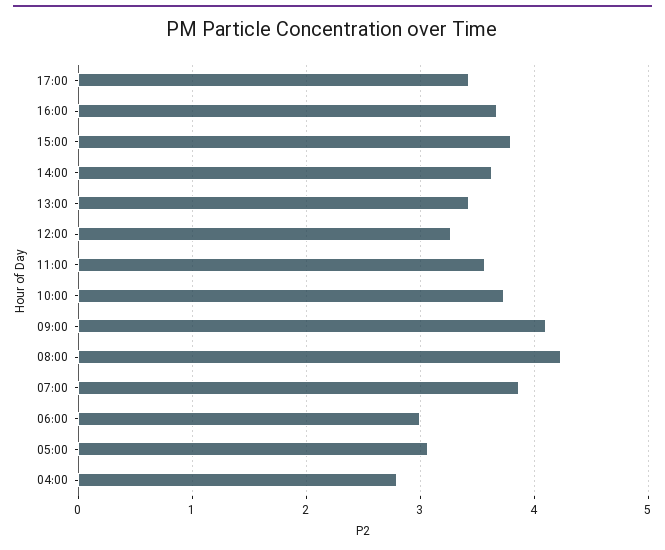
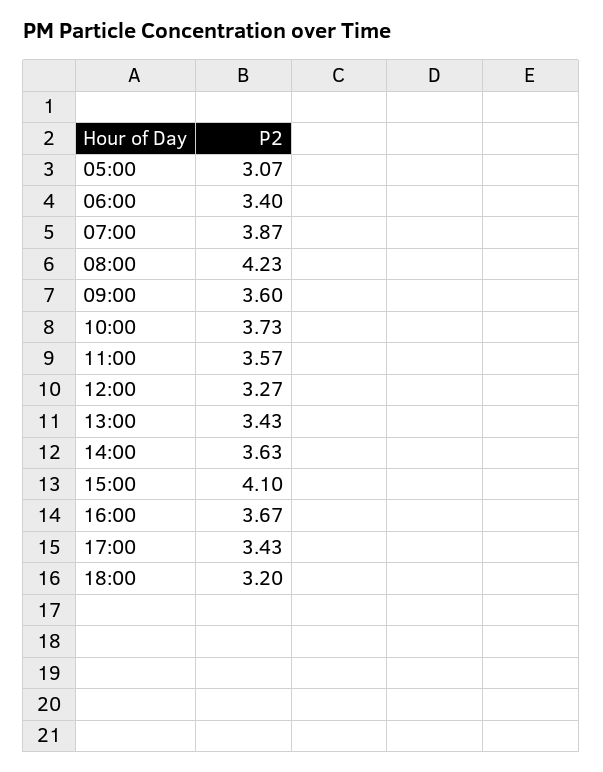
15:00: 3.8 -> 4.1
09:00: 4.1 -> 3.6
06:00: 3 -> 3.4
04:00: 2.8 -> none
18:00: none -> 3.2

